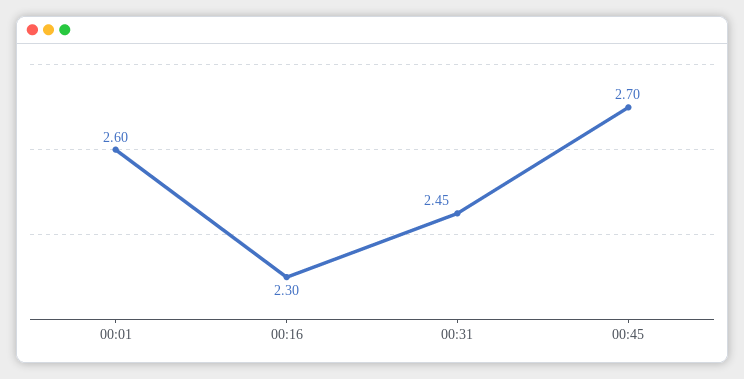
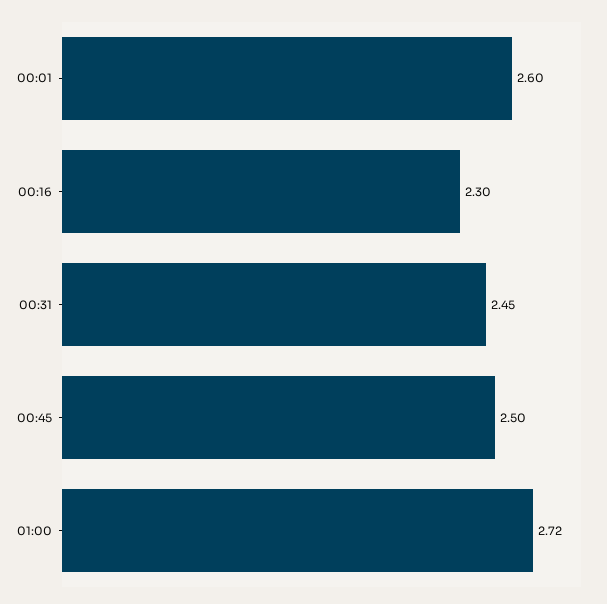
00:45: 2.7 -> 2.5
01:00: none -> 2.72

